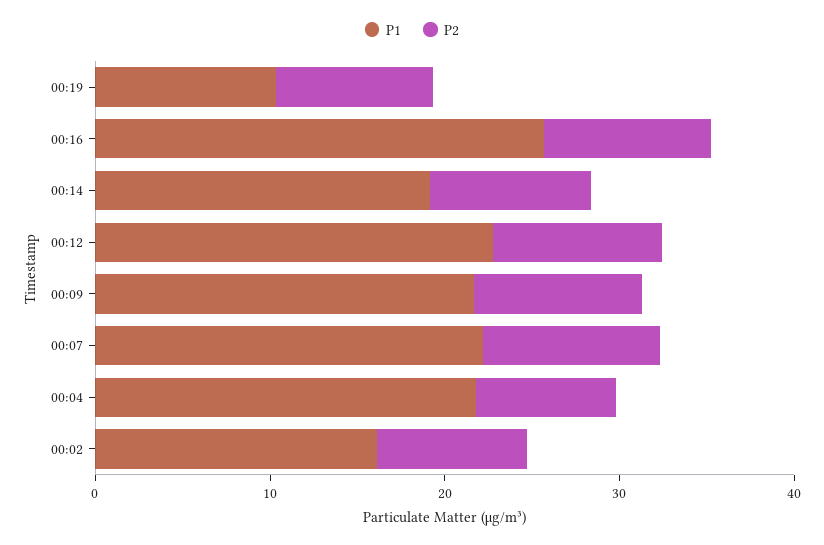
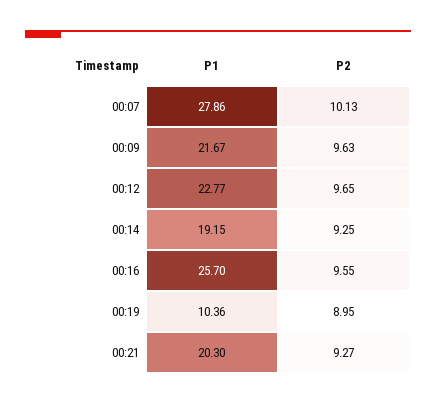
P1, 00:07: 22 -> 27.86
P1, 00:04: 22 -> none
P2, 00:04: 8 -> none
P1, 00:02: 16 -> none
P2, 00:02: 8 -> none
P1, 00:21: none -> 20.3
P2, 00:21: none -> 9.27

